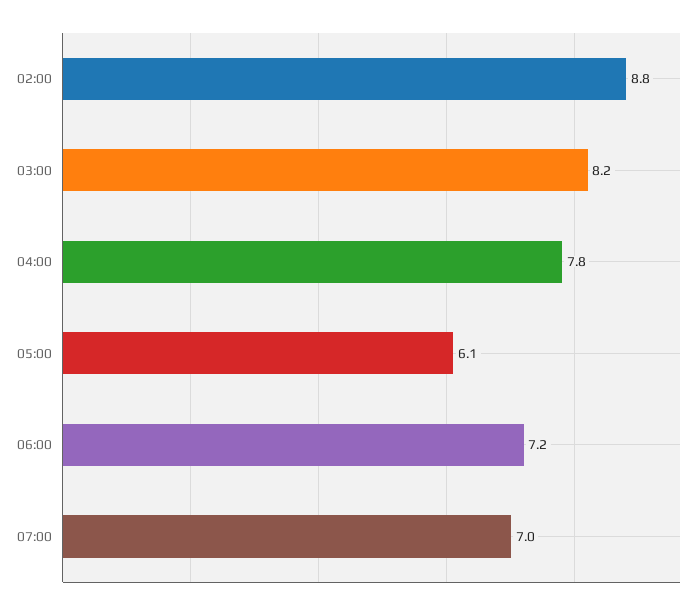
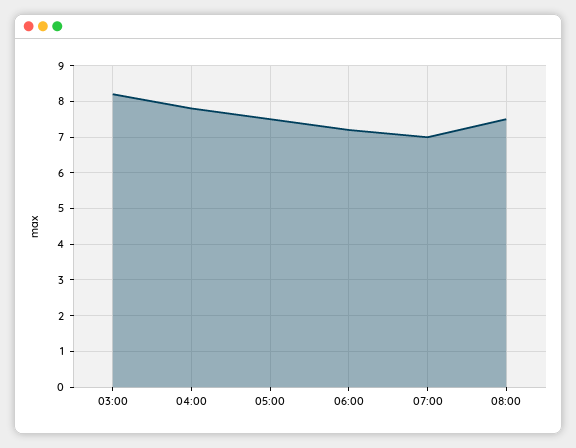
02:00: 8.8 -> none
05:00: 6.1 -> 7.5
08:00: none -> 7.5

